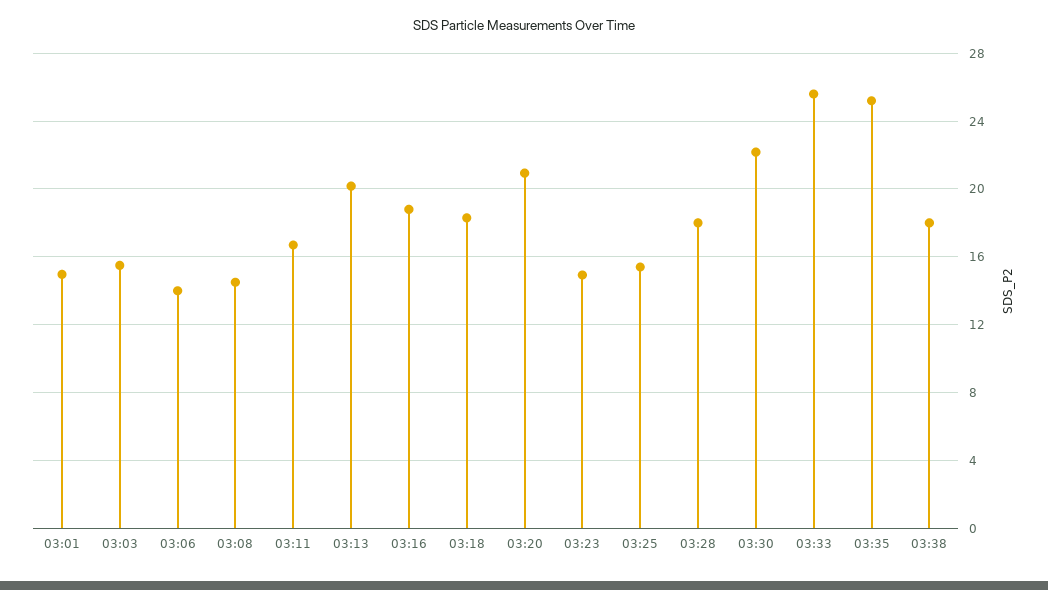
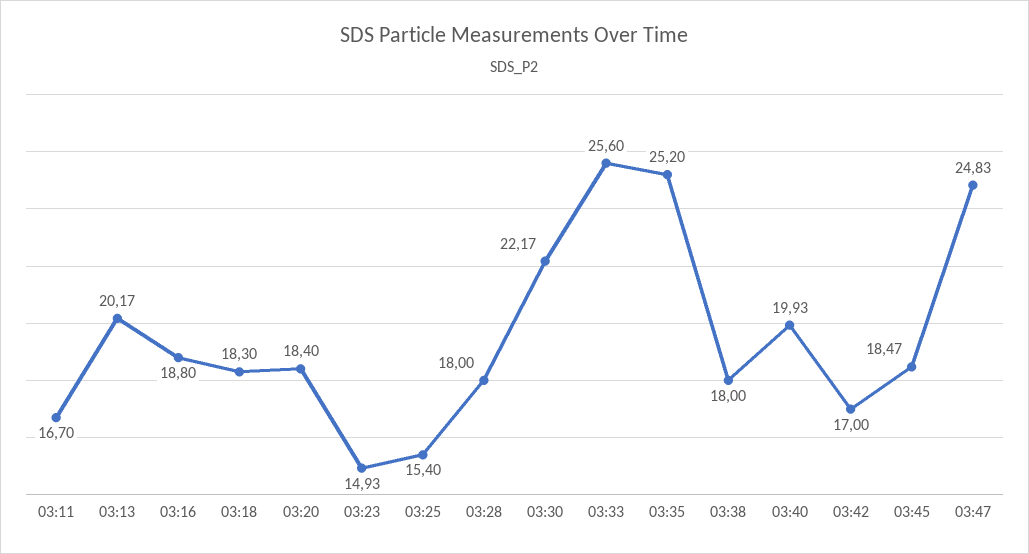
03:01: 15 -> none
03:03: 15.5 -> none
03:06: 14 -> none
03:08: 14.5 -> none
03:20: 21 -> 18.4
03:40: none -> 19.93
03:42: none -> 17
03:45: none -> 18.47
03:47: none -> 24.83

